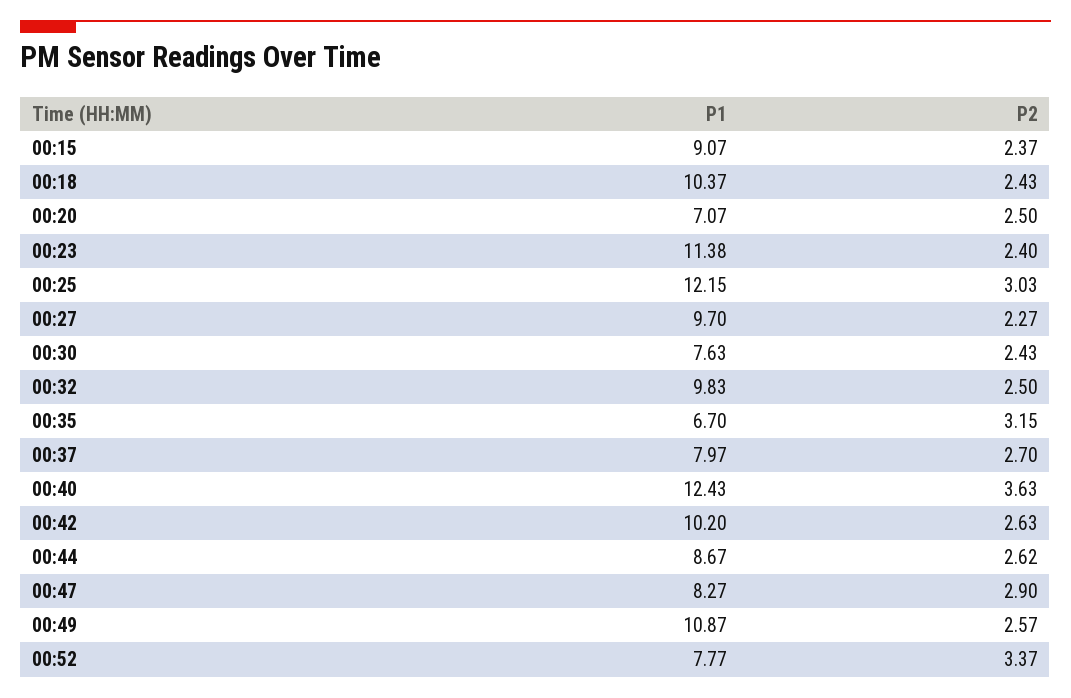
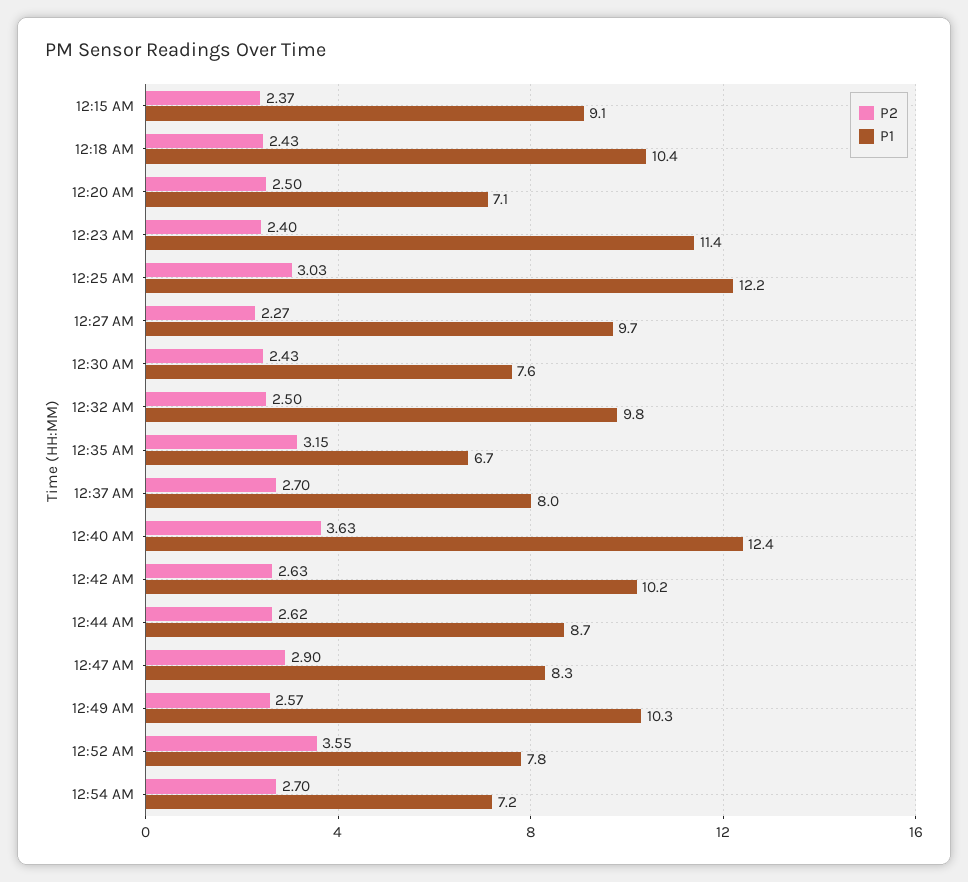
P1, 00:49: 10.87 -> 10.3
P2, 00:52: 3.37 -> 3.55
P2, 12:54 AM: none -> 2.7
P1, 12:54 AM: none -> 7.2

